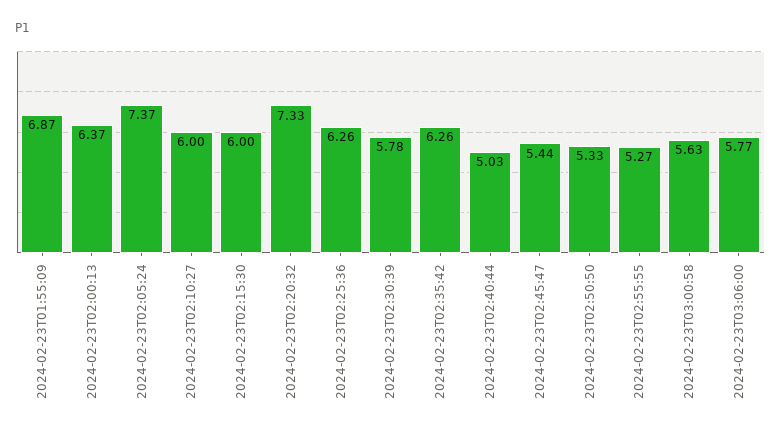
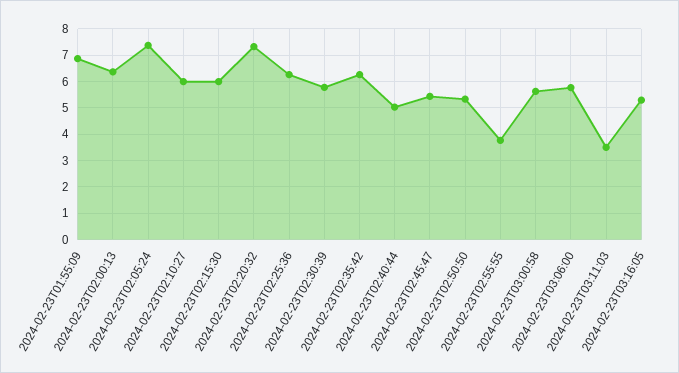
2024-02-23T02:55:55: 5.27 -> 3.75
2024-02-23T03:11:03: none -> 3.5
2024-02-23T03:16:05: none -> 5.25

